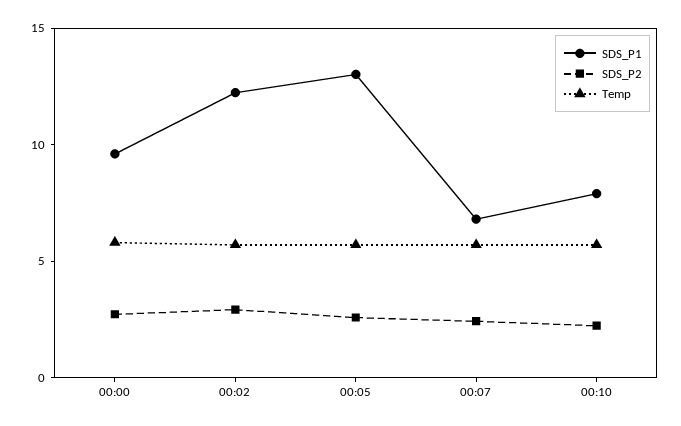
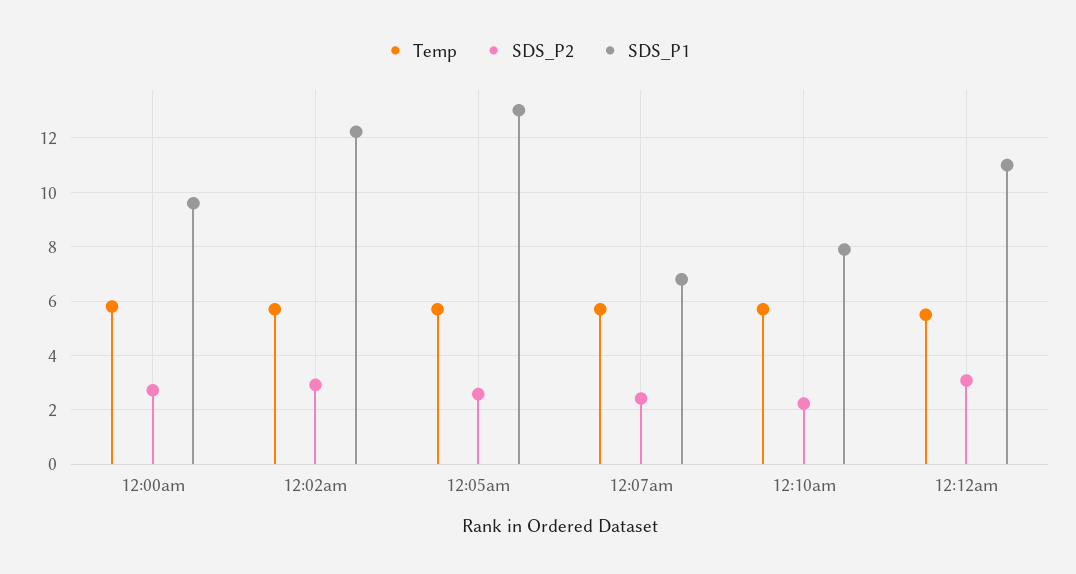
Temp, 12:12am: none -> 5.5
SDS_P2, 12:12am: none -> 3
SDS_P1, 12:12am: none -> 11

